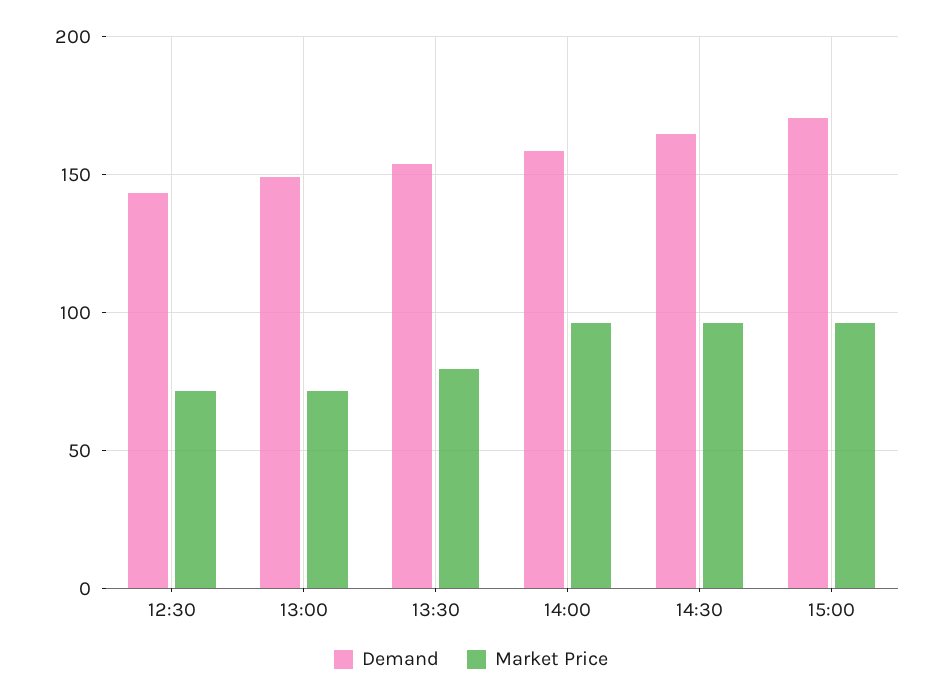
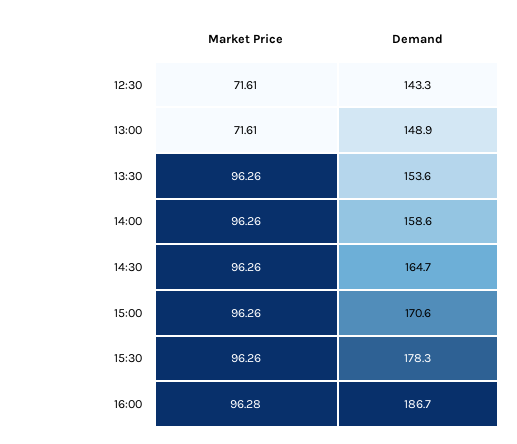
Market Price, 13:30: 80 -> 96.26
Market Price, 15:30: none -> 96.26
Demand, 15:30: none -> 178.3
Market Price, 16:00: none -> 96.28
Demand, 16:00: none -> 186.7

